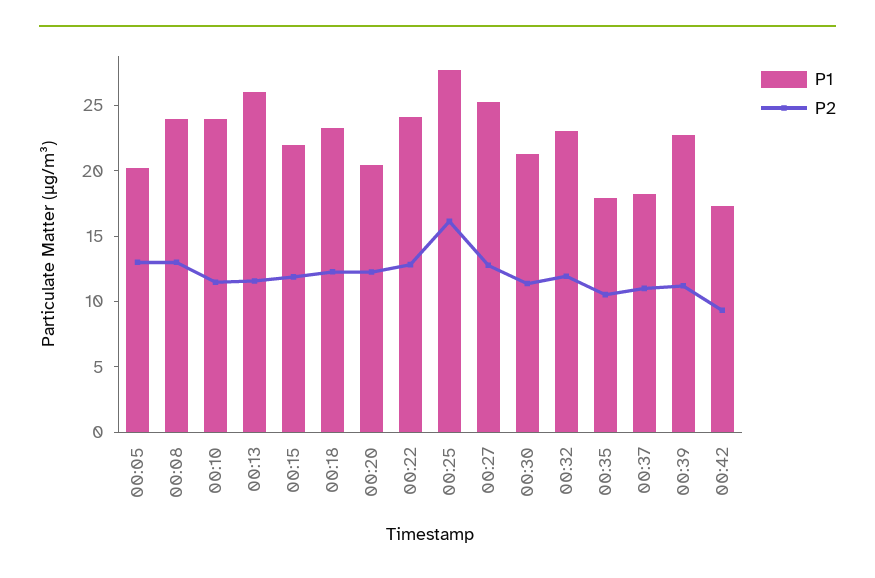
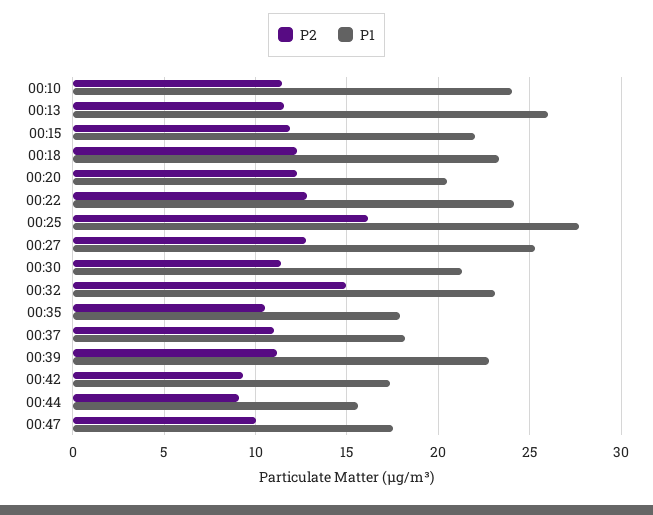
P1, 00:05: 20 -> none
P2, 00:05: 13 -> none
P1, 00:08: 24 -> none
P2, 00:08: 13 -> none
P2, 00:32: 12 -> 15
P2, 00:44: none -> 9
P1, 00:44: none -> 15.5
P2, 00:47: none -> 10
P1, 00:47: none -> 17.5

